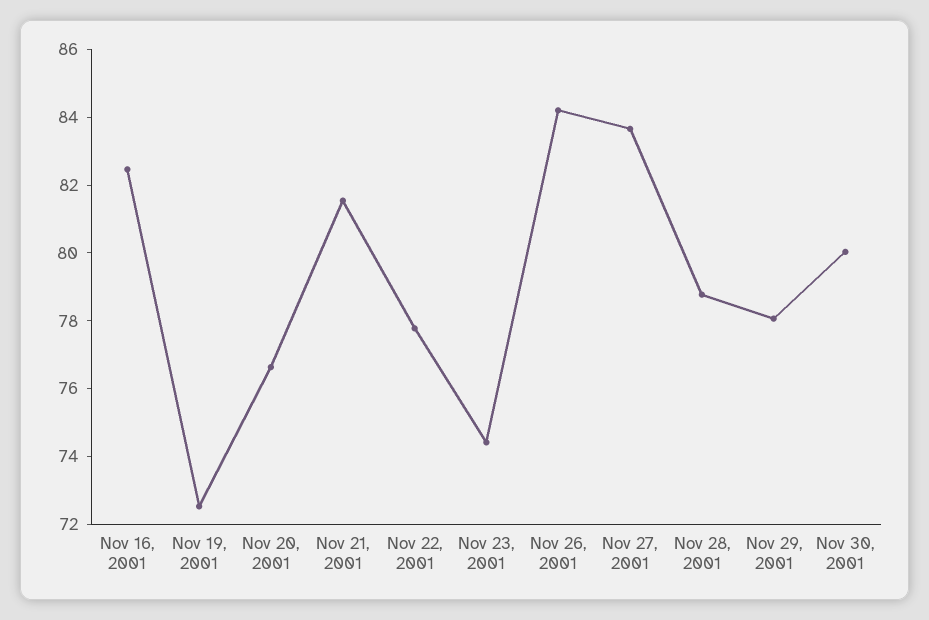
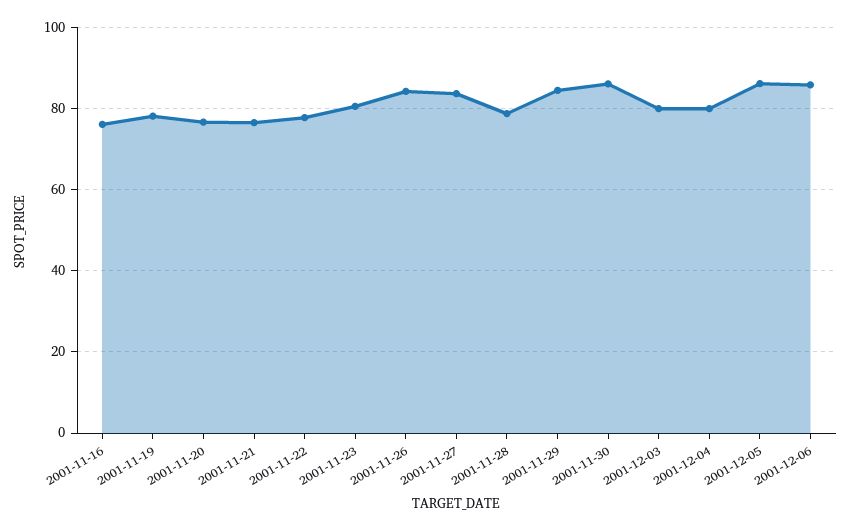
Nov 16, 2001: 82.5 -> 76
Nov 19, 2001: 72.5 -> 78
Nov 21, 2001: 81.5 -> 76
Nov 23, 2001: 74.5 -> 80
Nov 29, 2001: 78 -> 84
Nov 30, 2001: 80 -> 86
2001-12-03: none -> 80
2001-12-04: none -> 80
2001-12-05: none -> 86
2001-12-06: none -> 86

